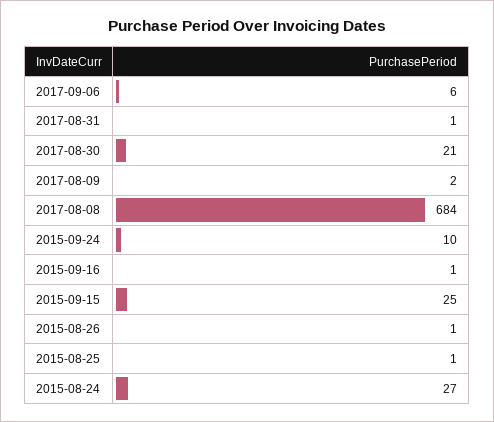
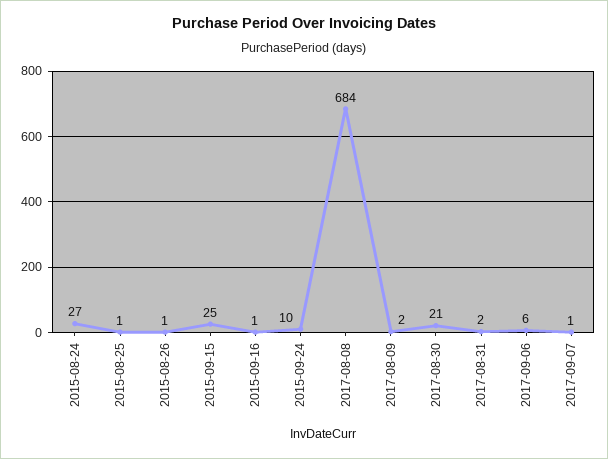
2017-08-31: 1 -> 2
2017-09-07: none -> 1

